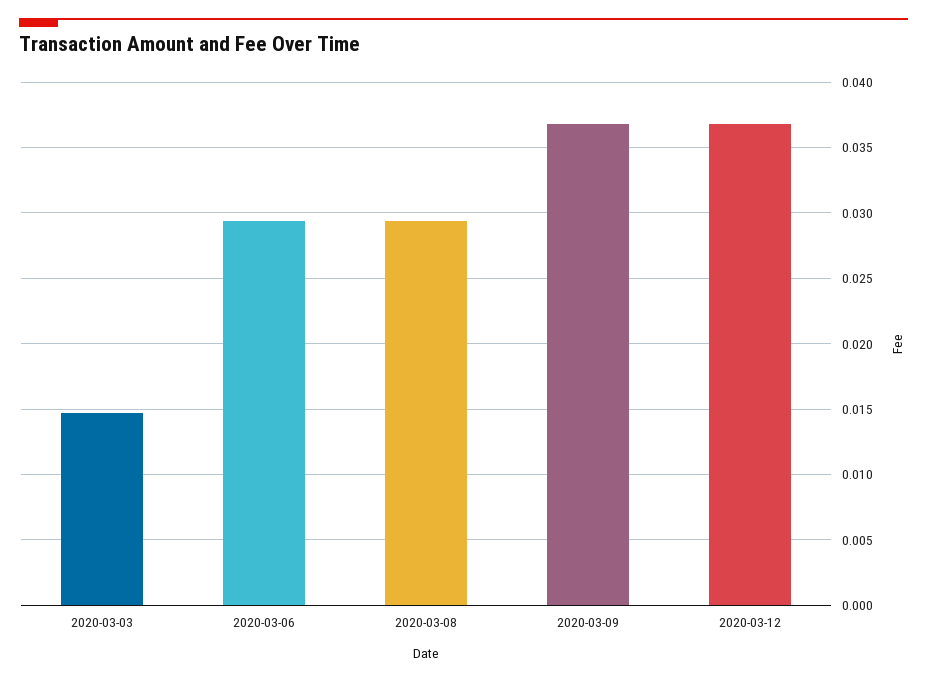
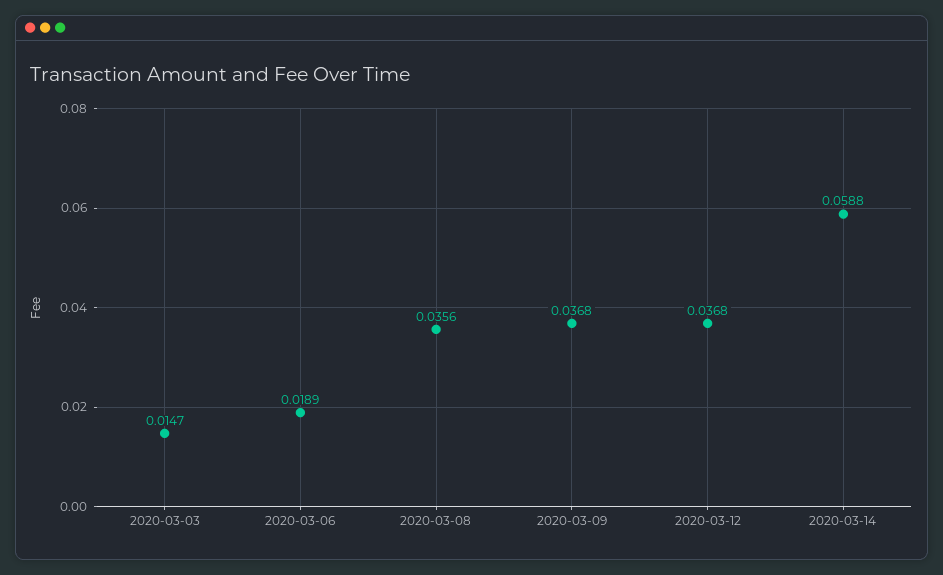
2020-03-06: 0.0295 -> 0.0189
2020-03-08: 0.0295 -> 0.0356
2020-03-14: none -> 0.0588

